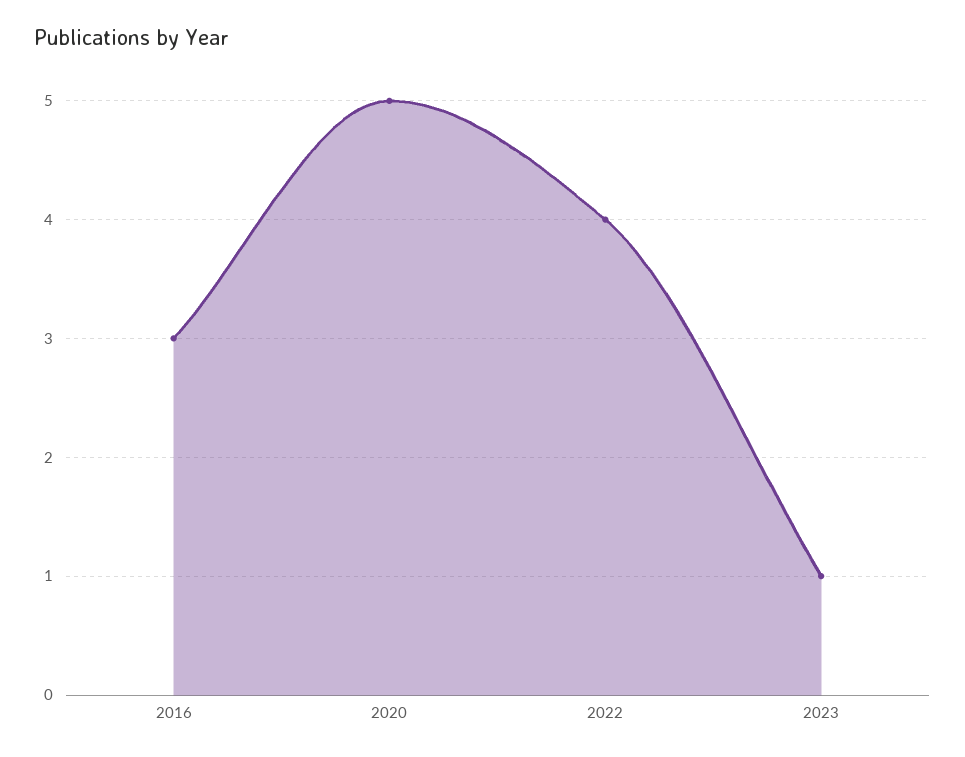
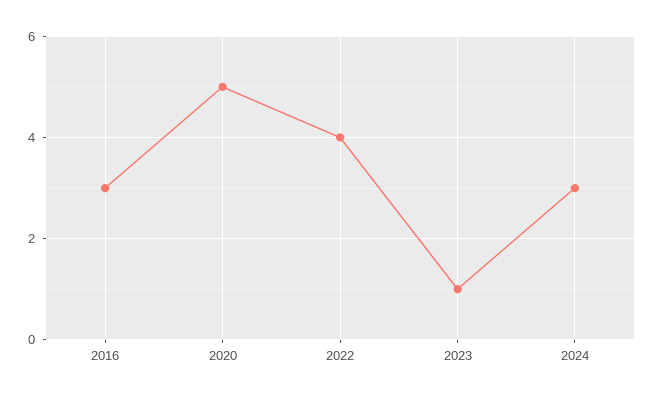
2024: none -> 3

